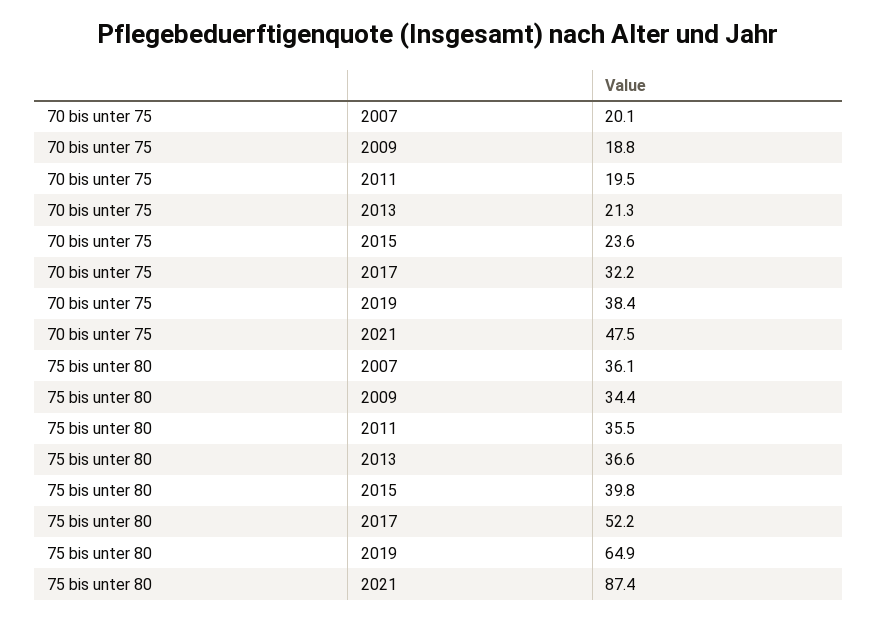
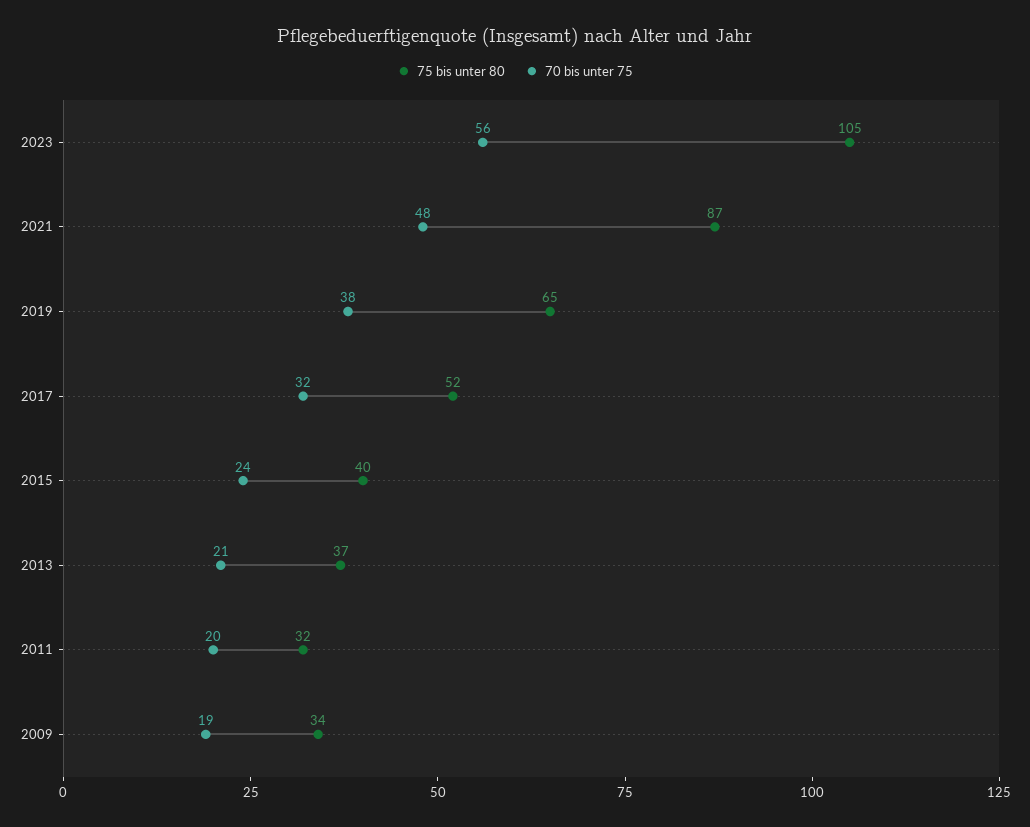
70 bis unter 75, 2007: 20.1 -> none
75 bis unter 80, 2007: 36.1 -> none
75 bis unter 80, 2011: 35.5 -> 32
75 bis unter 80, 2023: none -> 105
70 bis unter 75, 2023: none -> 56

